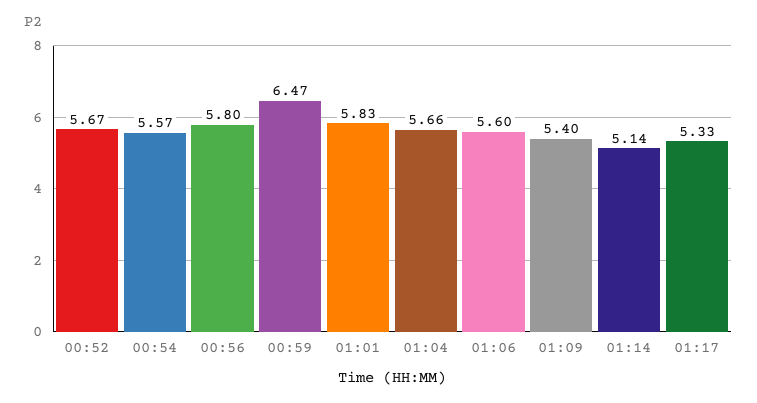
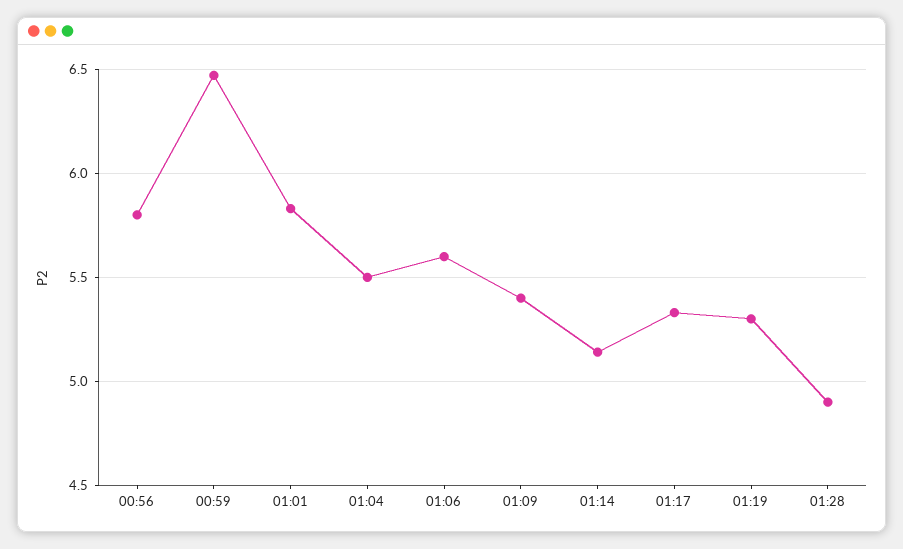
00:52: 5.67 -> none
00:54: 5.57 -> none
01:04: 5.66 -> 5.5
01:19: none -> 5.3
01:28: none -> 4.9

